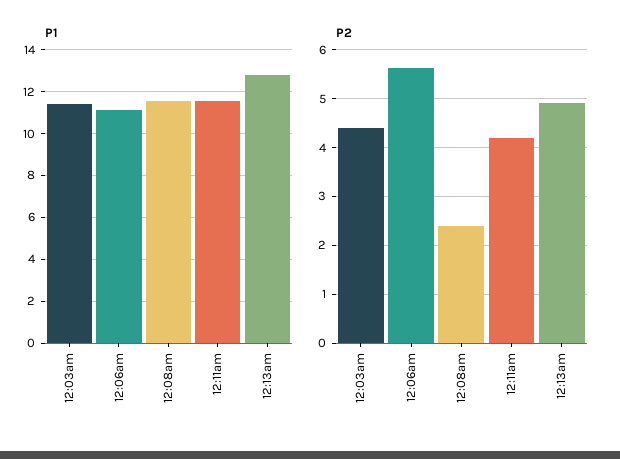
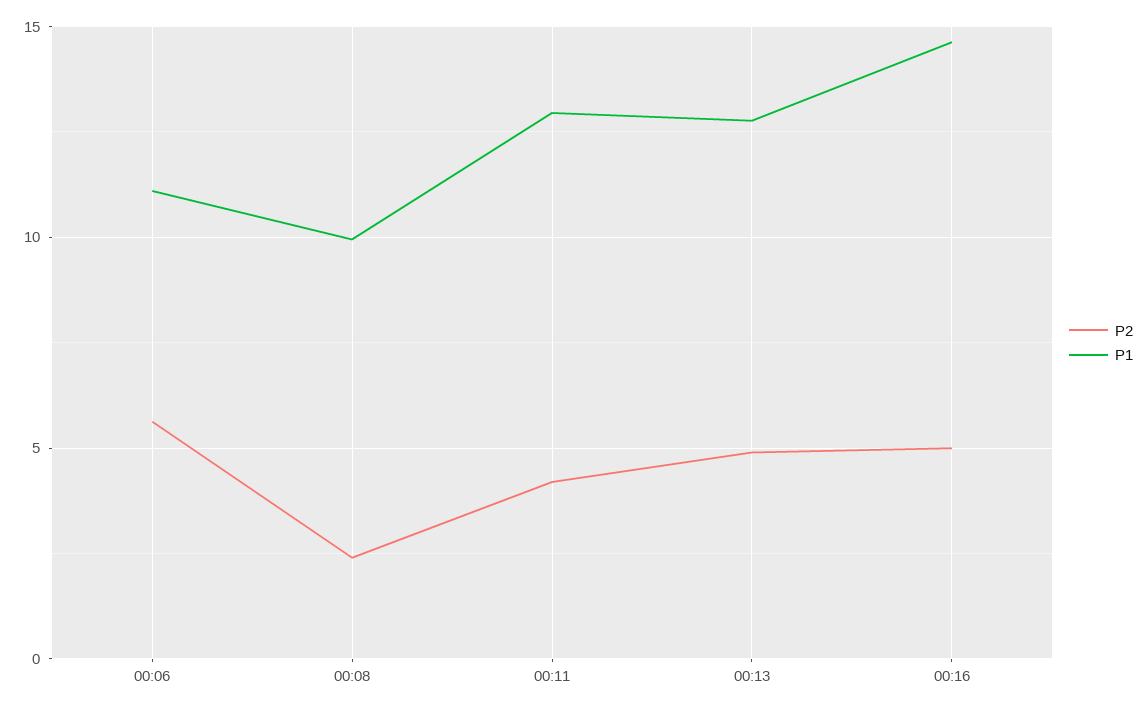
P1, 12:03am: 11.5 -> none
P1, 12:08am: 11.5 -> 10
P1, 12:11am: 11.5 -> 13
P2, 12:03am: 4.4 -> none
P2, 00:16: none -> 5
P1, 00:16: none -> 14.5

